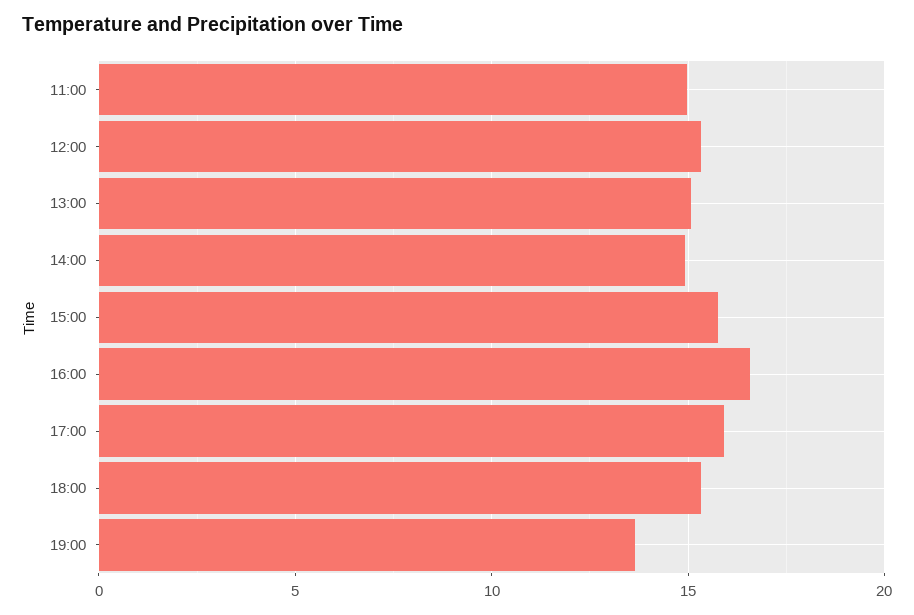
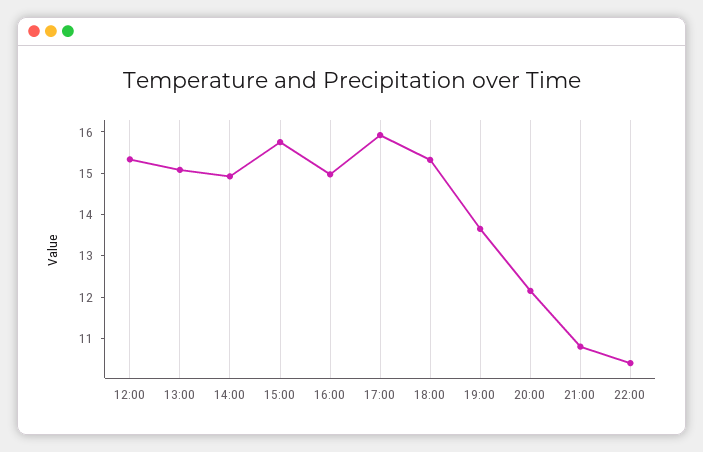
11:00: 15 -> none
16:00: 16.5 -> 15
20:00: none -> 12.2
21:00: none -> 10.8
22:00: none -> 10.4

